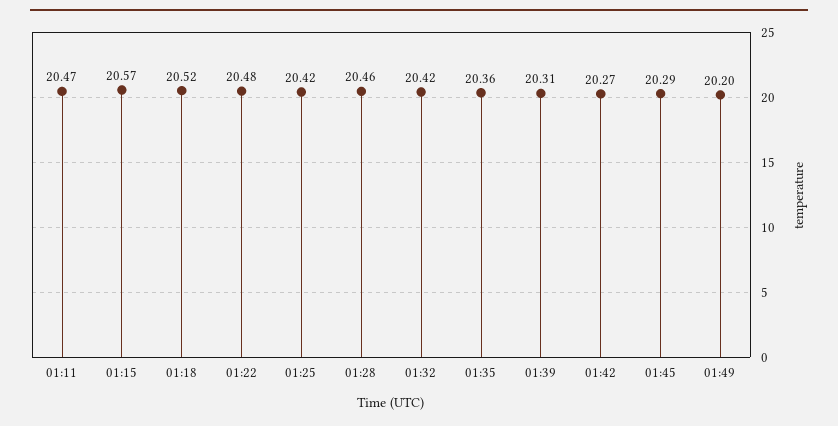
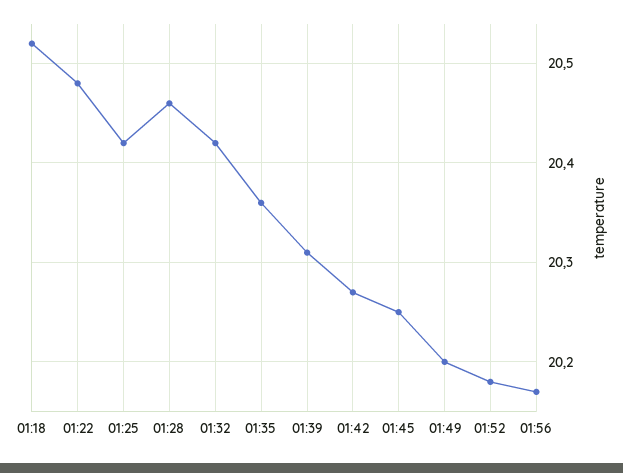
01:11: 20.47 -> none
01:15: 20.57 -> none
01:45: 20.29 -> 20.25
01:52: none -> 20.18
01:56: none -> 20.17

